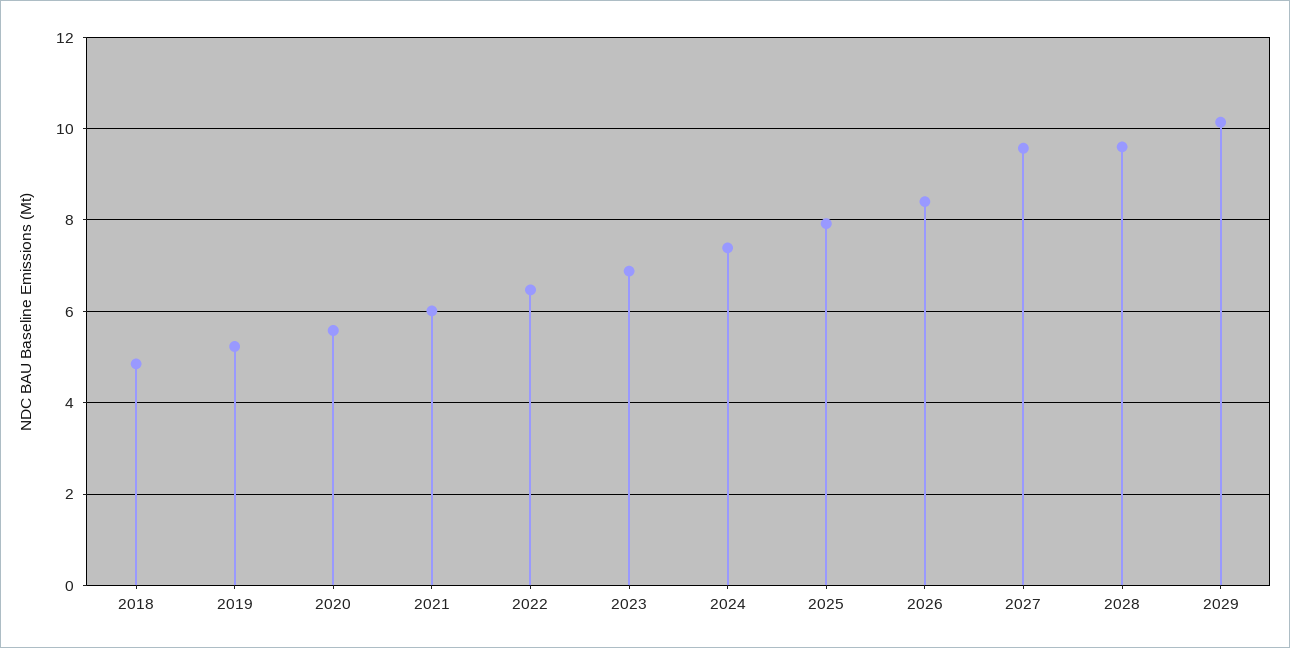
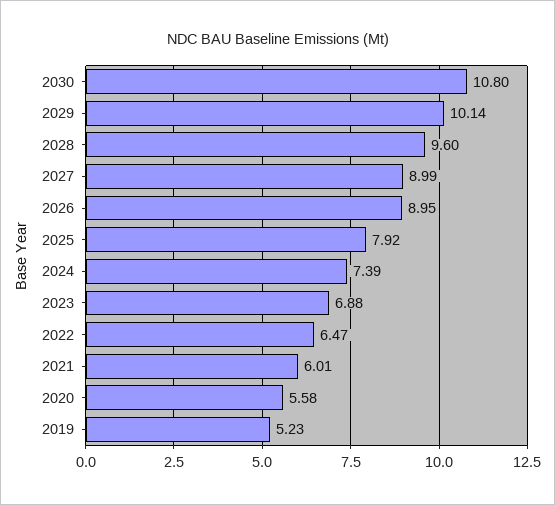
2018: 4.8 -> none
2026: 8.4 -> 8.95
2027: 9.6 -> 8.99
2030: none -> 10.8

